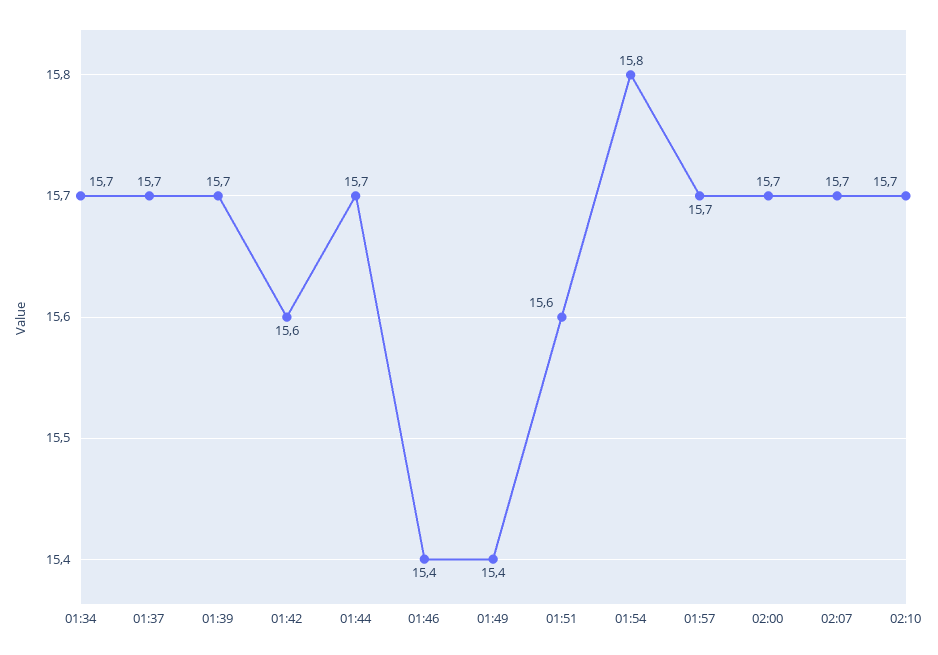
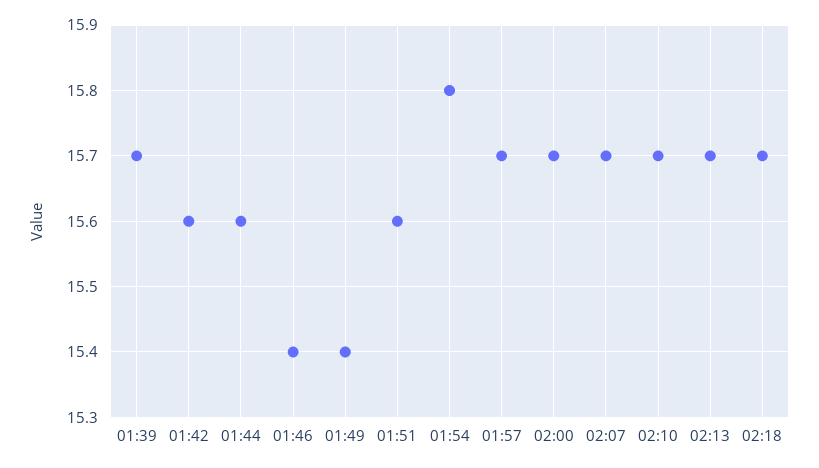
01:34: 15.7 -> none
01:37: 15.7 -> none
01:44: 15.7 -> 15.6
02:13: none -> 15.7
02:18: none -> 15.7

